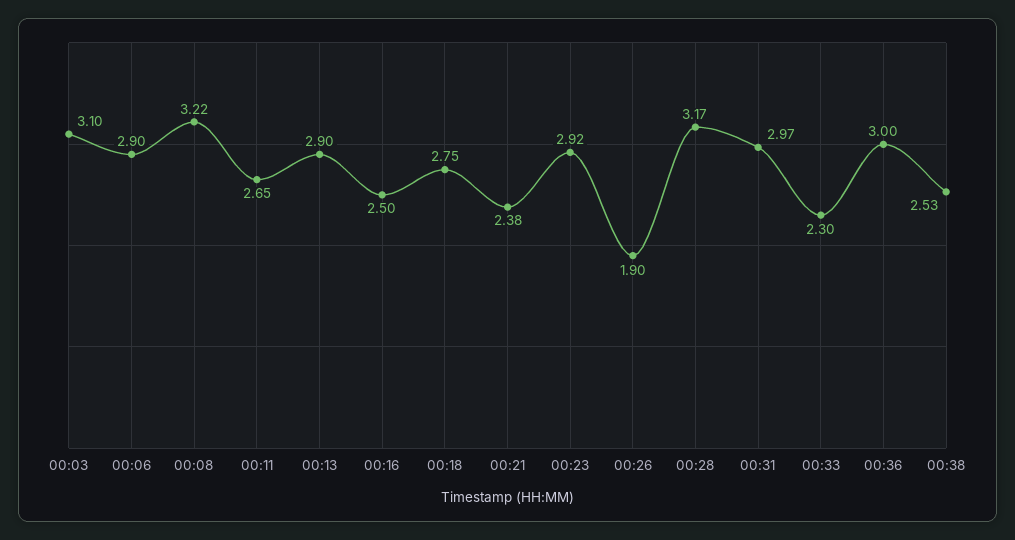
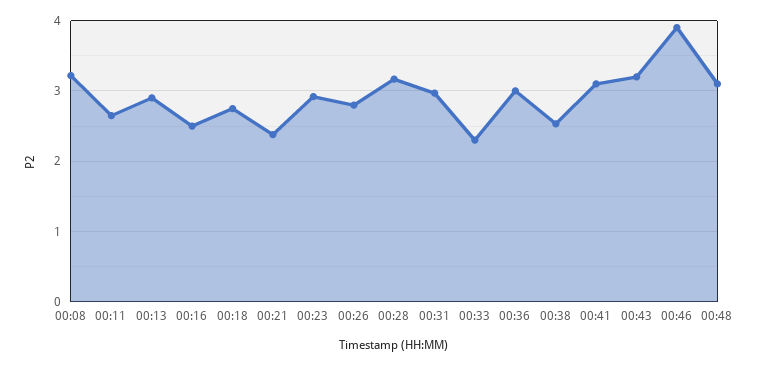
00:03: 3.1 -> none
00:06: 2.9 -> none
00:26: 1.9 -> 2.8
00:41: none -> 3.1
00:43: none -> 3.2
00:46: none -> 3.9
00:48: none -> 3.1

